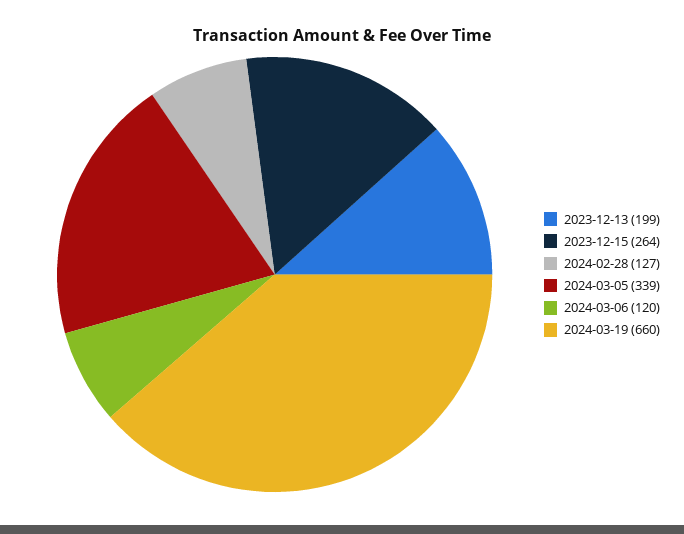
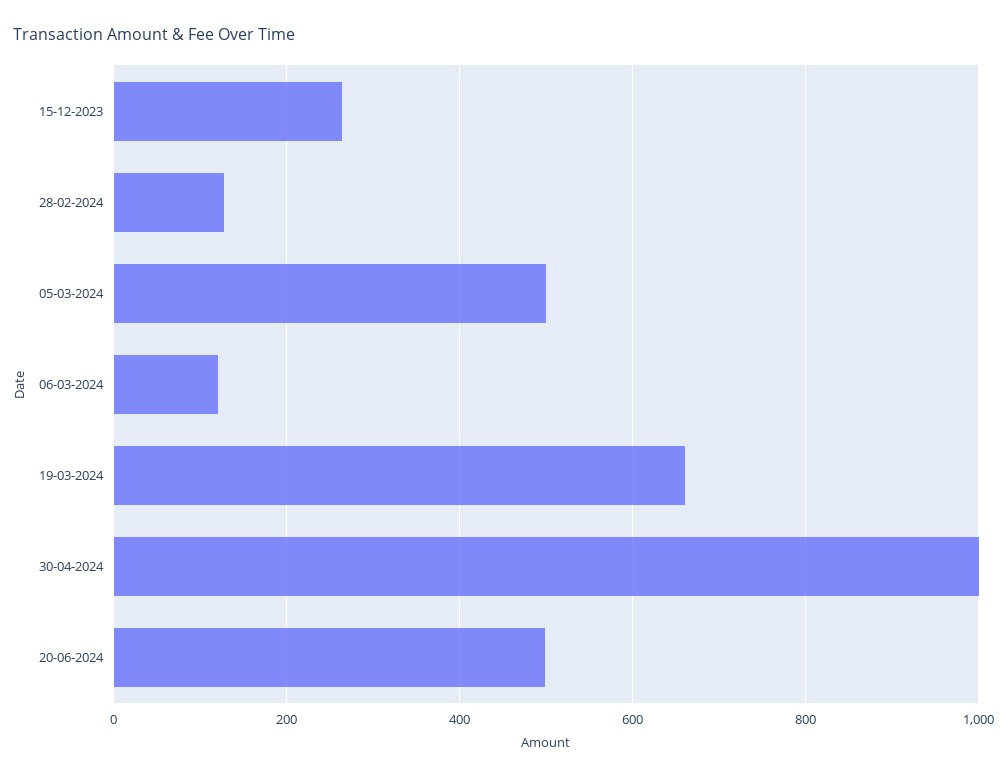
2023-12-13: 199 -> none
2024-03-05: 339 -> 500
30-04-2024: none -> 1000
20-06-2024: none -> 500

